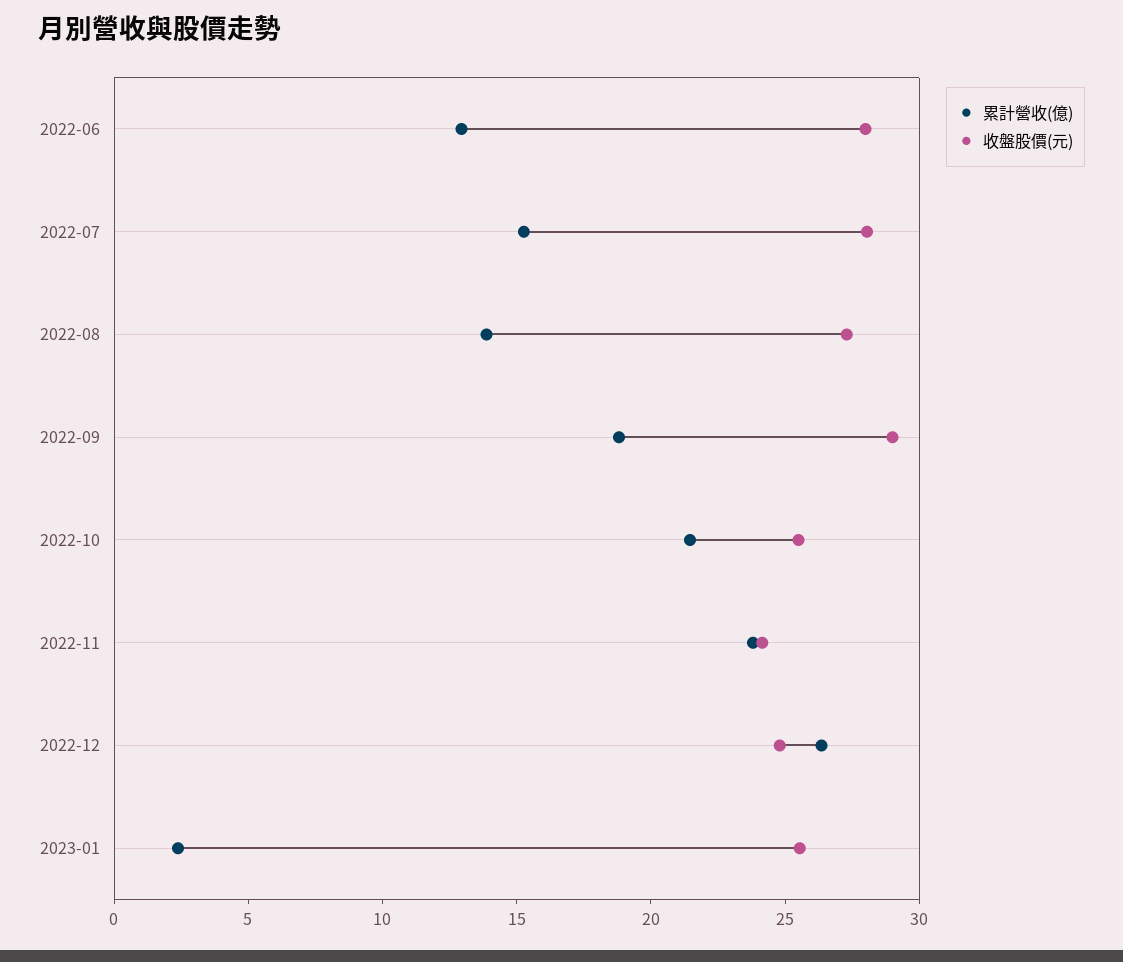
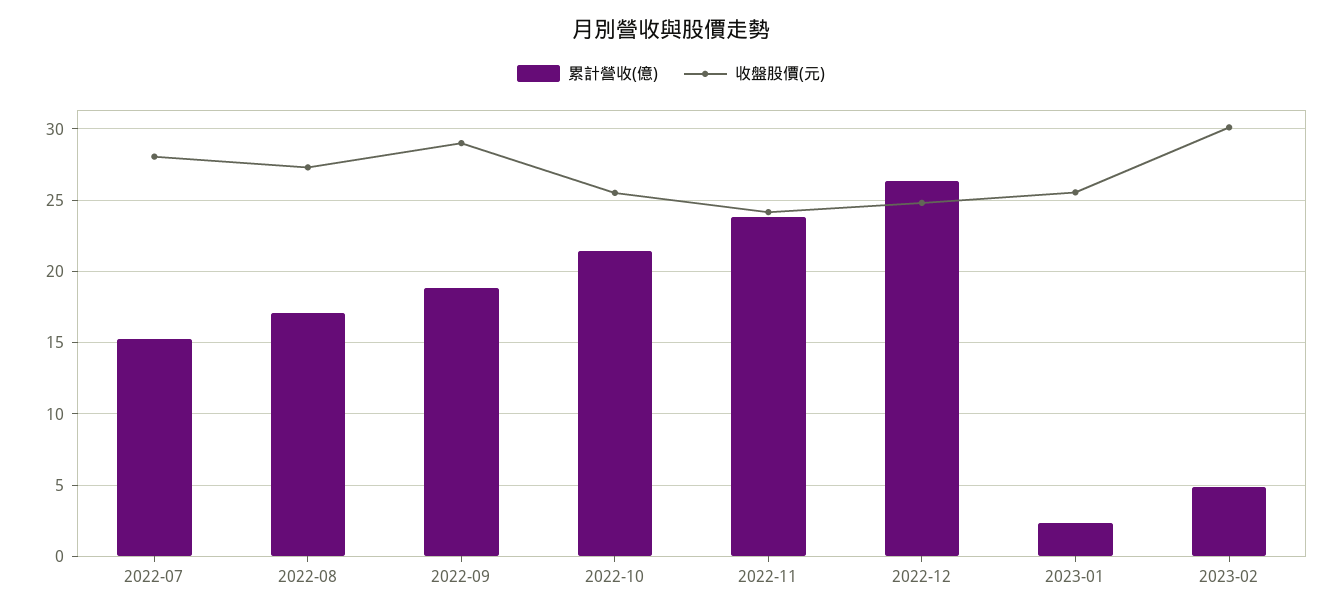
累計營收(億), 2022-06: 13 -> none
收盤股價(元), 2022-06: 28 -> none
累計營收(億), 2022-08: 14 -> 17
累計營收(億), 2023-02: none -> 5
收盤股價(元), 2023-02: none -> 30

